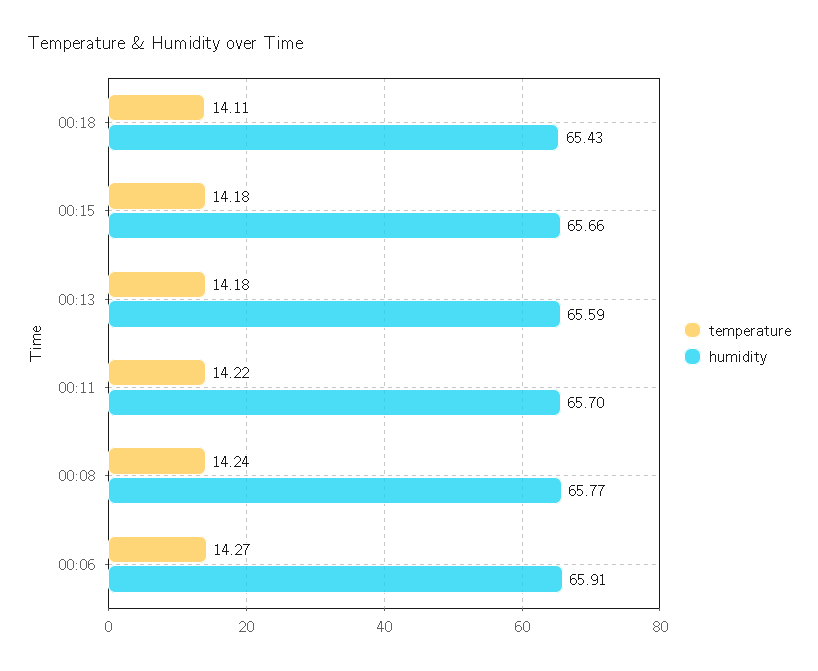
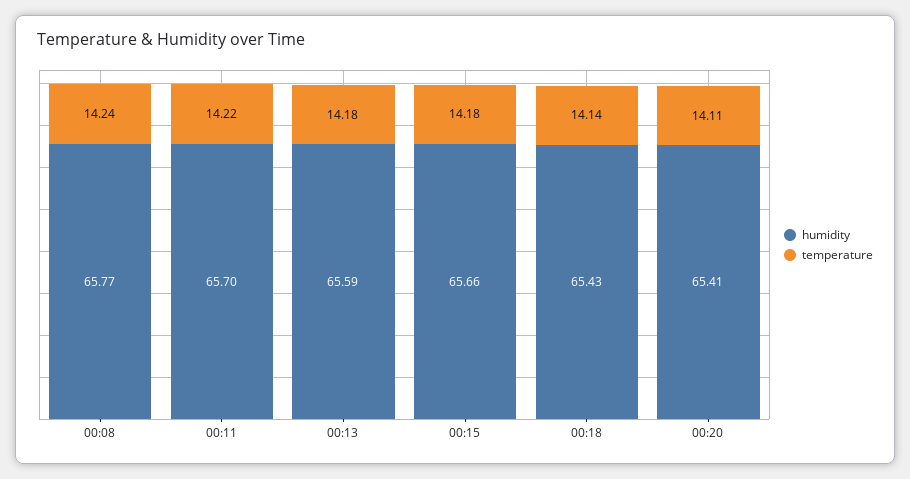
temperature, 00:18: 14.11 -> 14.14
temperature, 00:06: 14.27 -> none
humidity, 00:06: 65.91 -> none
humidity, 00:20: none -> 65.41
temperature, 00:20: none -> 14.11

